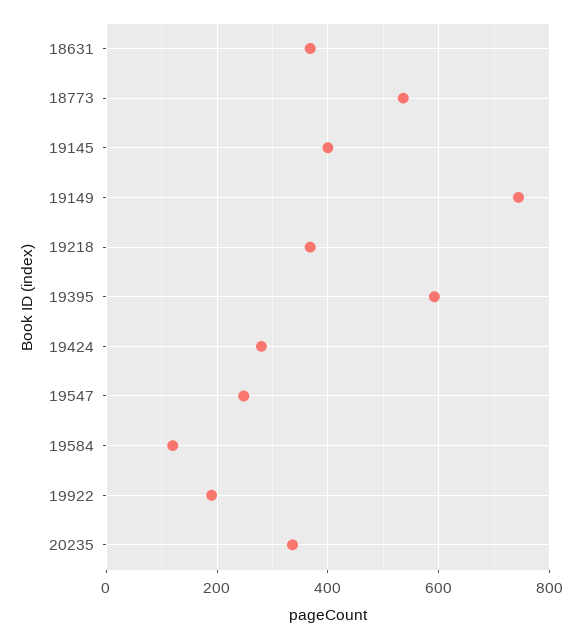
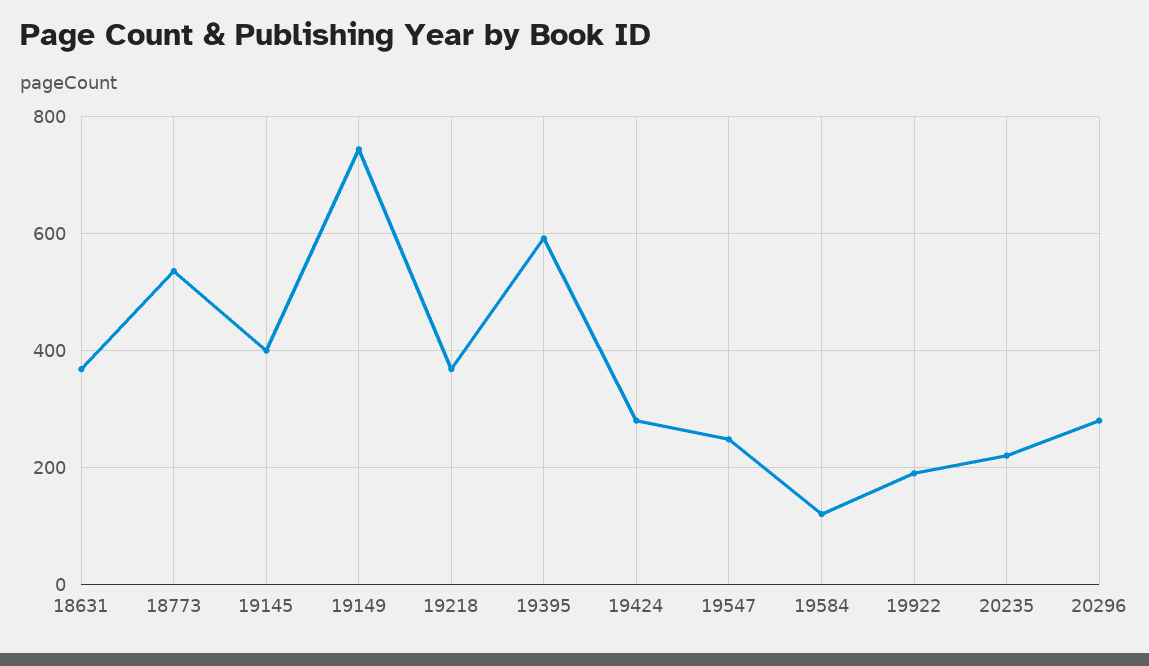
20235: 340 -> 220
20296: none -> 280

